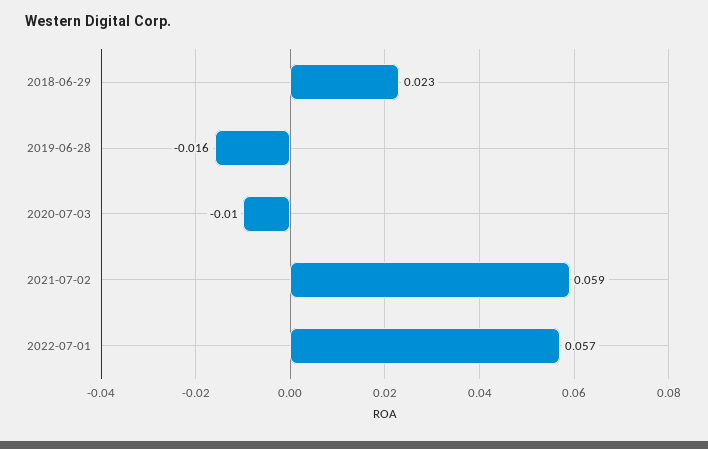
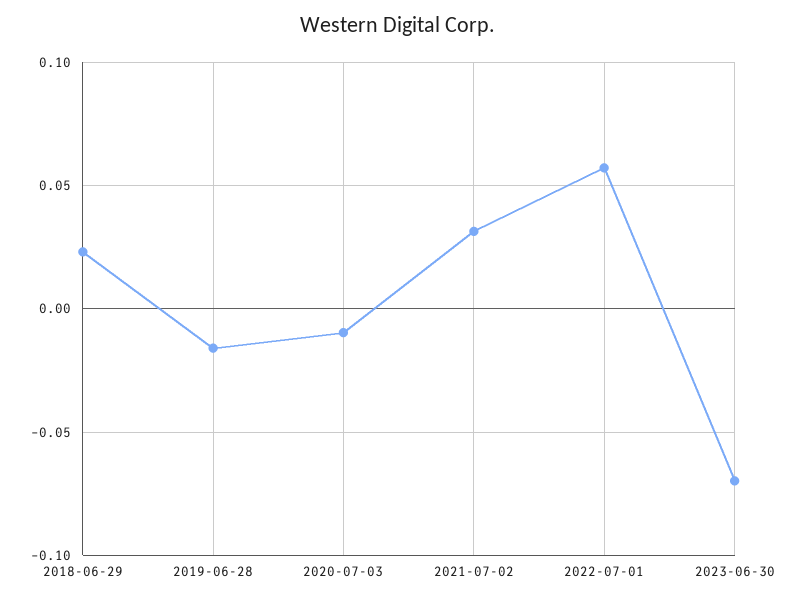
2021-07-02: 0.059 -> 0.03
2023-06-30: none -> -0.07

